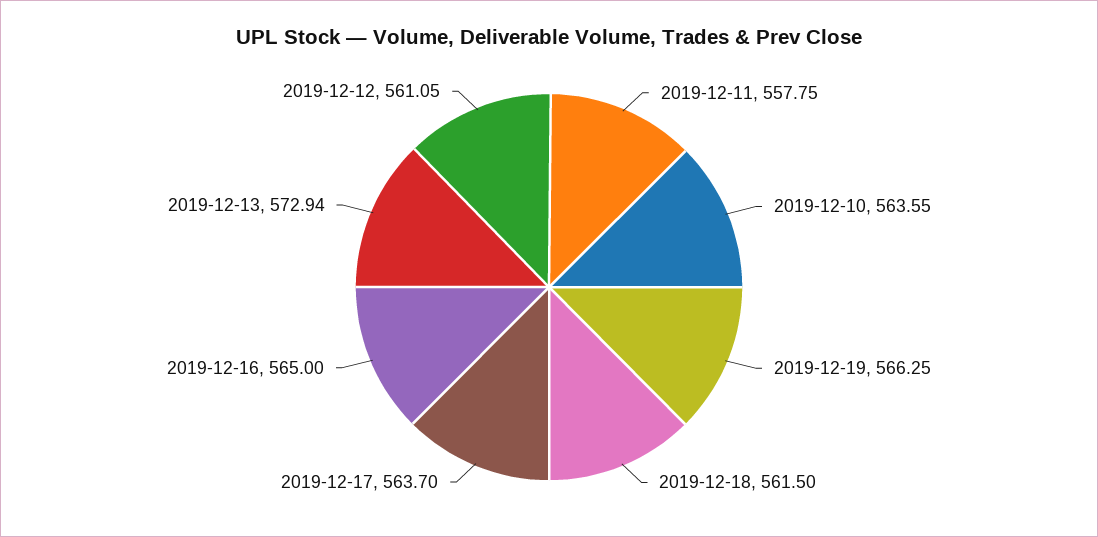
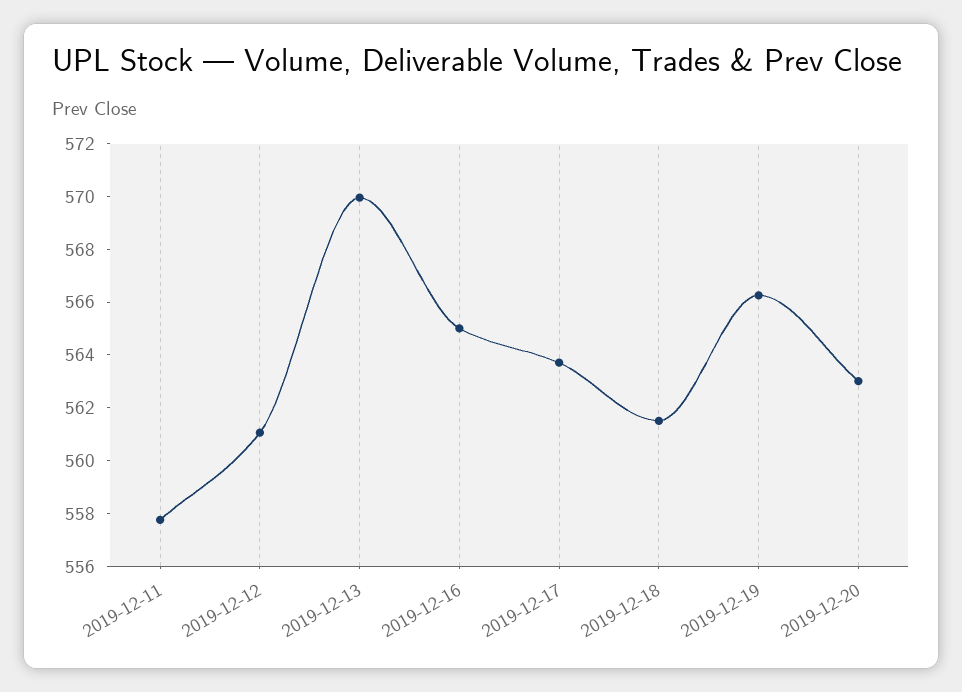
2019-12-10: 563.55 -> none
2019-12-13: 572.94 -> 570
2019-12-20: none -> 563

